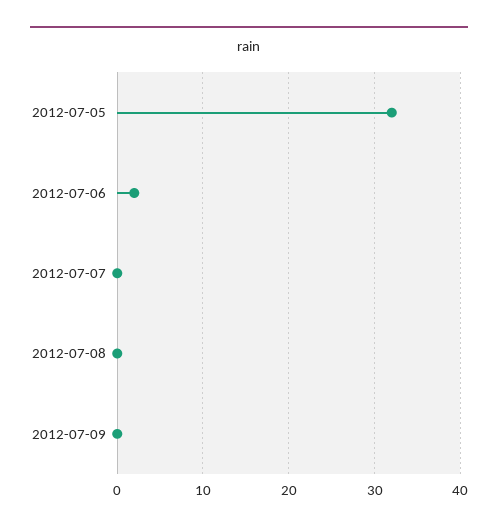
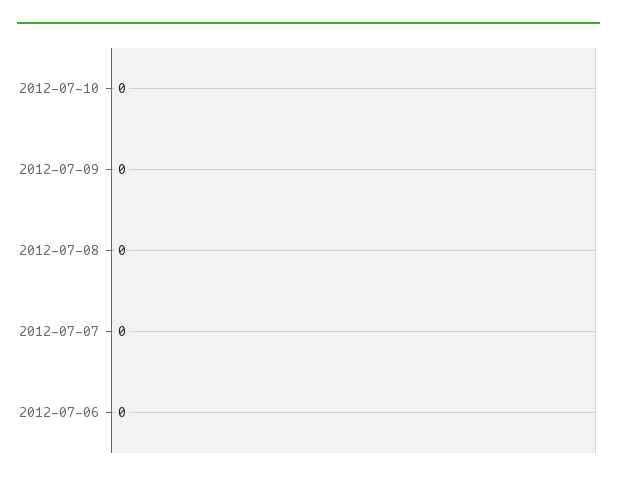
2012-07-05: 32 -> none
2012-07-06: 2 -> 0
2012-07-10: none -> 0

